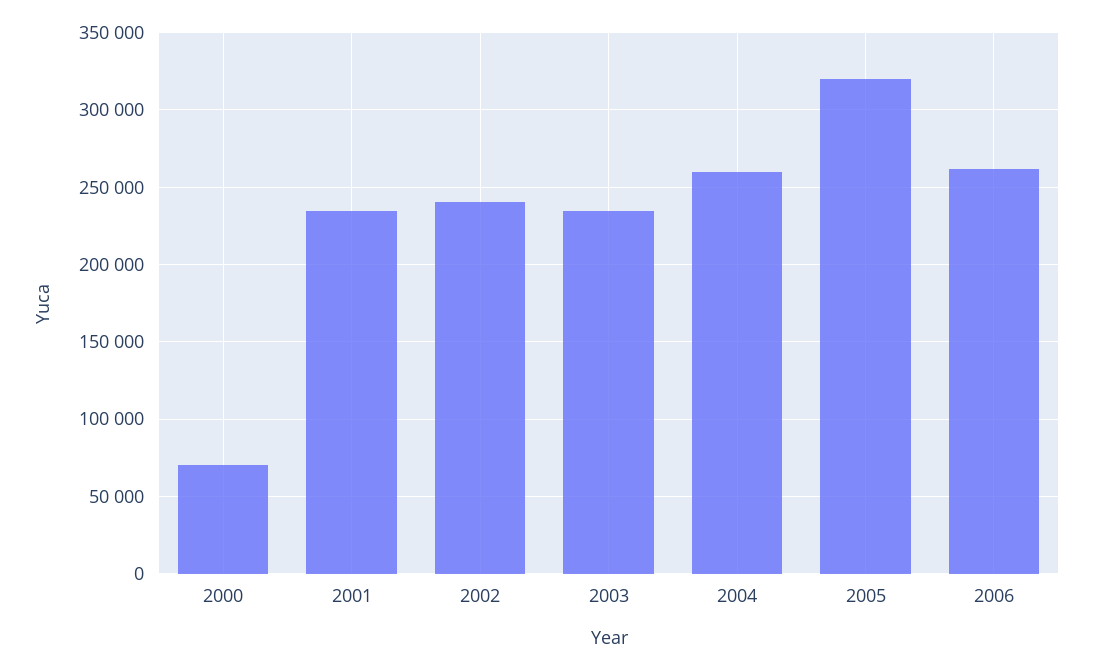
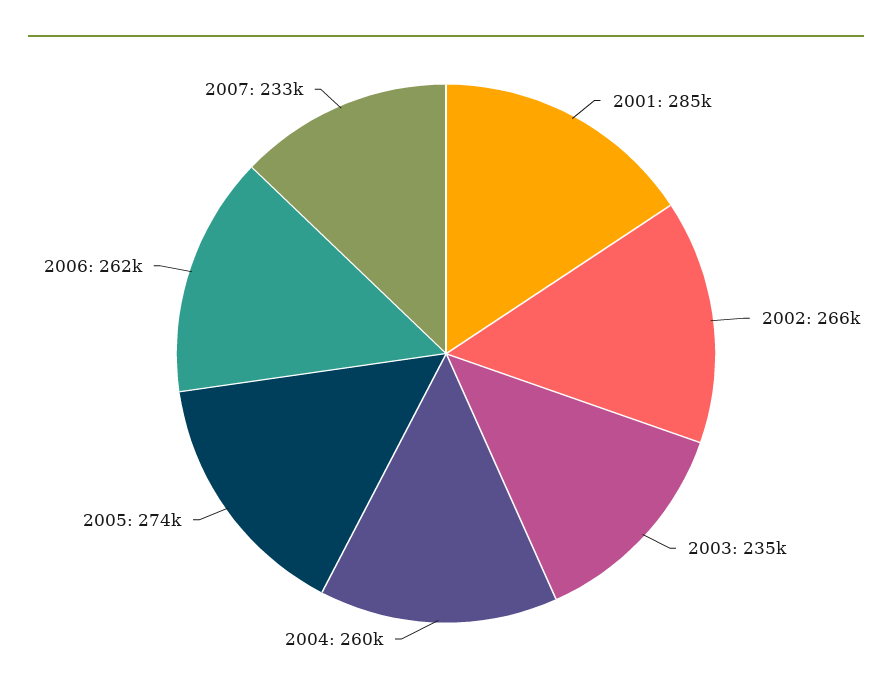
2000: 70000 -> none
2001: 235000 -> 285000
2002: 240000 -> 266000
2005: 320000 -> 274000
2007: none -> 233000

